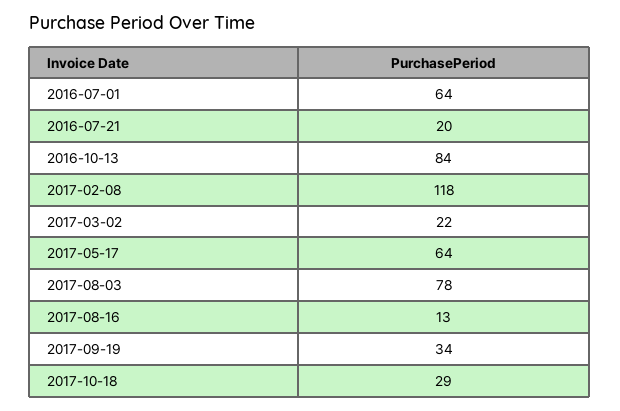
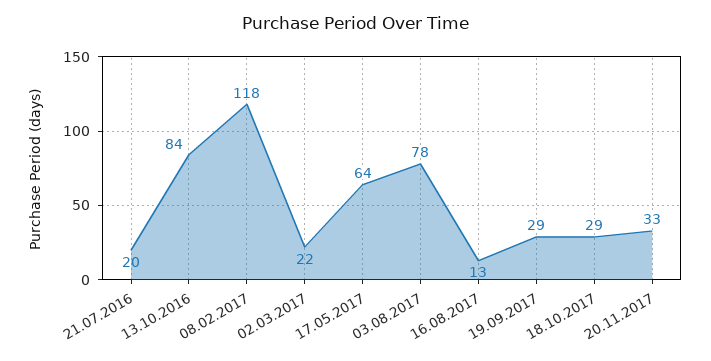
2016-07-01: 64 -> none
2017-09-19: 34 -> 29
20.11.2017: none -> 33

